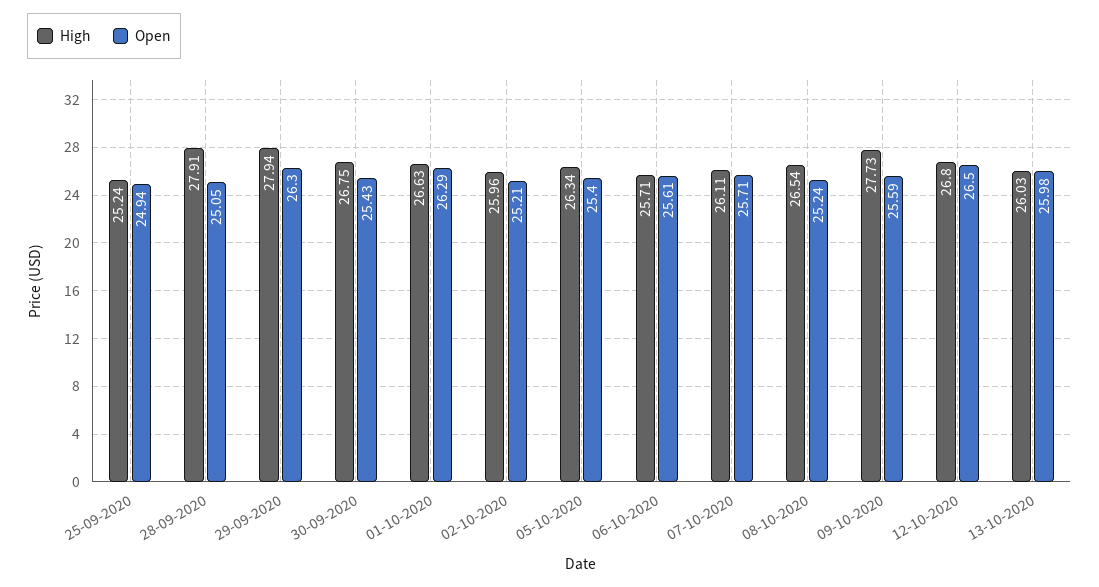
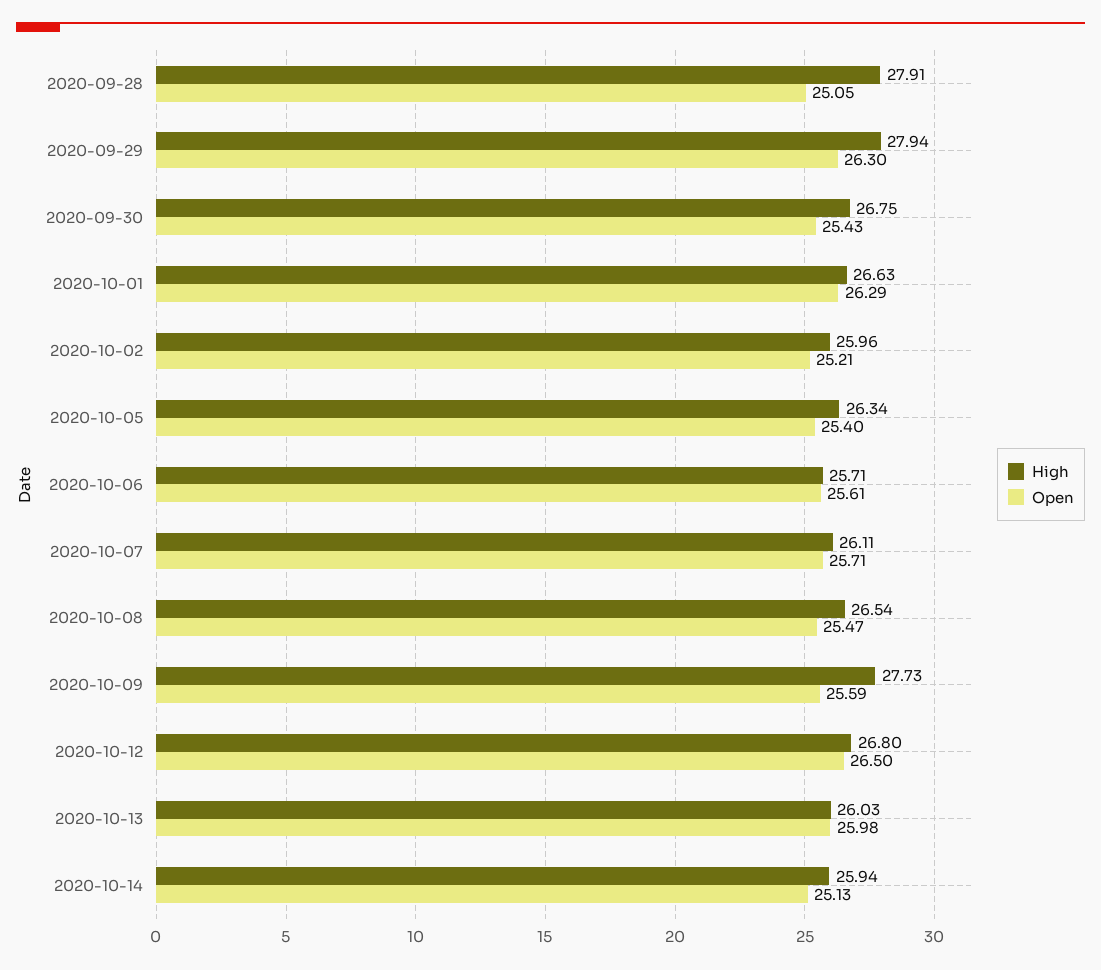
High, 25-09-2020: 25.24 -> none
Open, 25-09-2020: 24.94 -> none
Open, 08-10-2020: 25.24 -> 25.47
High, 2020-10-14: none -> 25.94
Open, 2020-10-14: none -> 25.13

